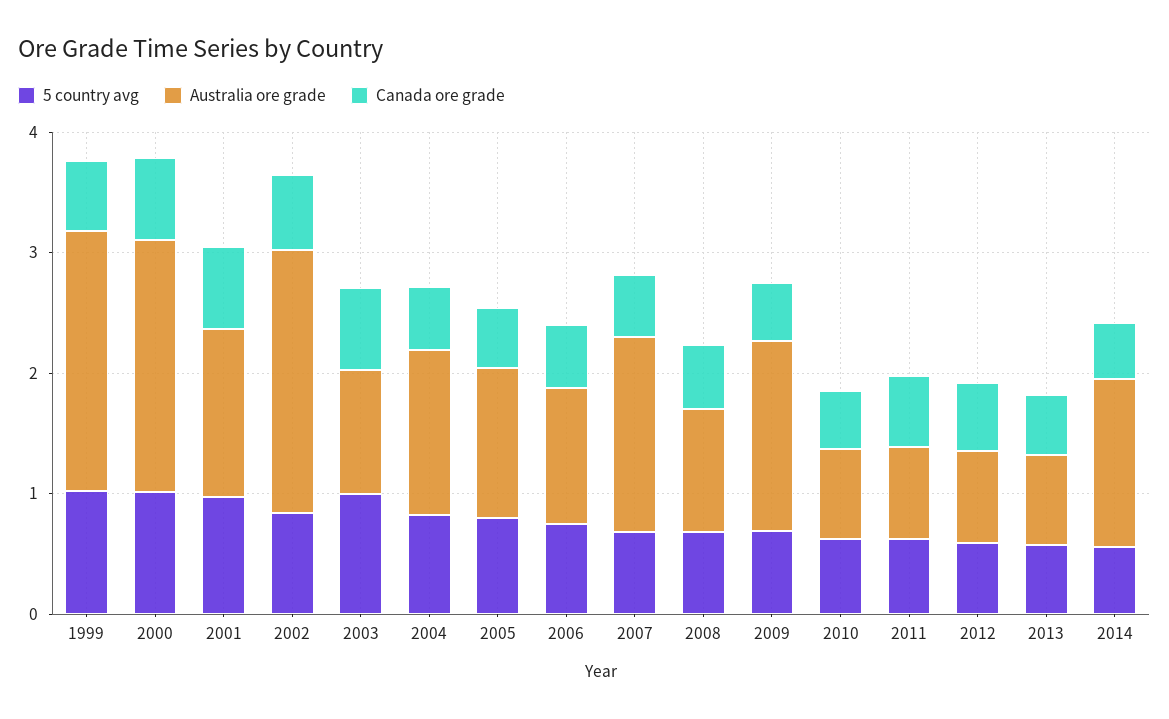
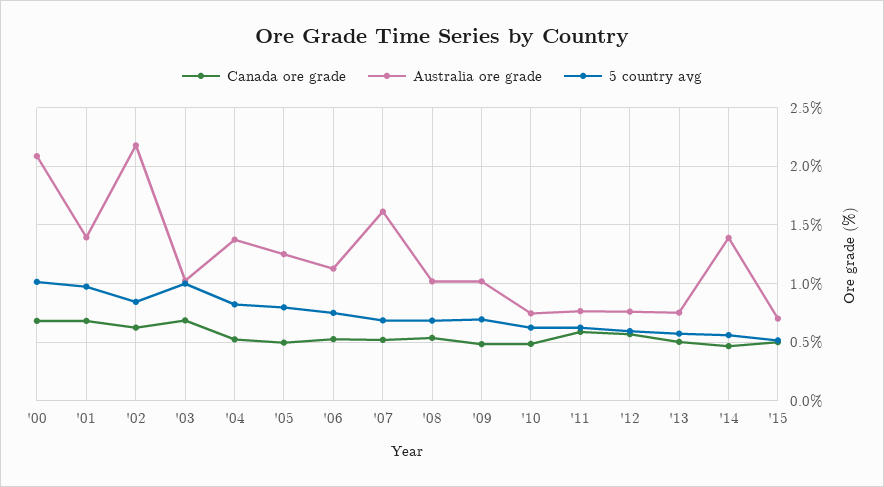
5 country avg, 1999: 1 -> none
Australia ore grade, 1999: 2.2 -> none
Canada ore grade, 1999: 0.6 -> none
Australia ore grade, 2009: 1.6 -> 1
Canada ore grade, '15: none -> 0.5
Australia ore grade, '15: none -> 0.7
5 country avg, '15: none -> 0.5

